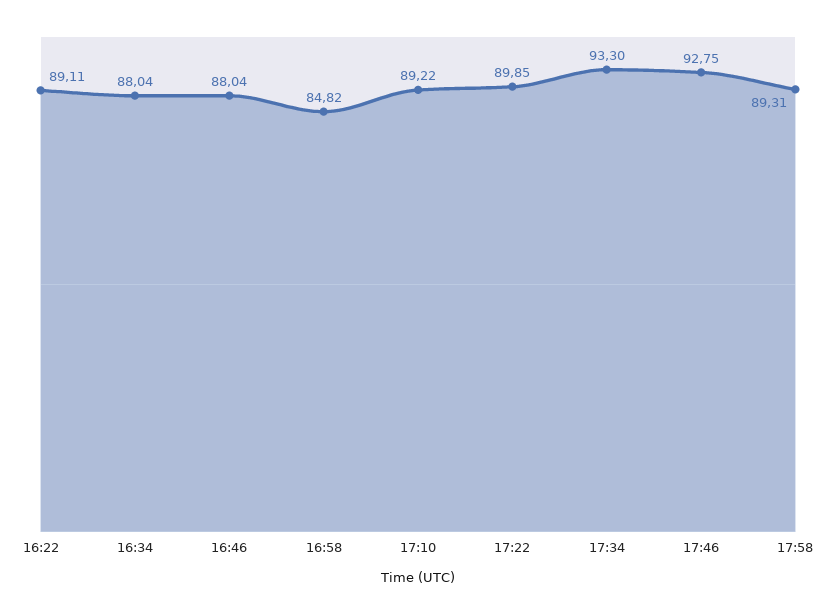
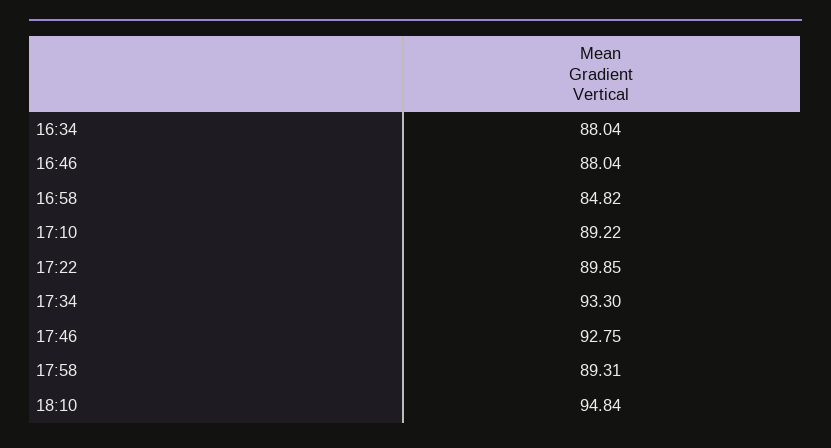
16:22: 89.11 -> none
18:10: none -> 94.84

